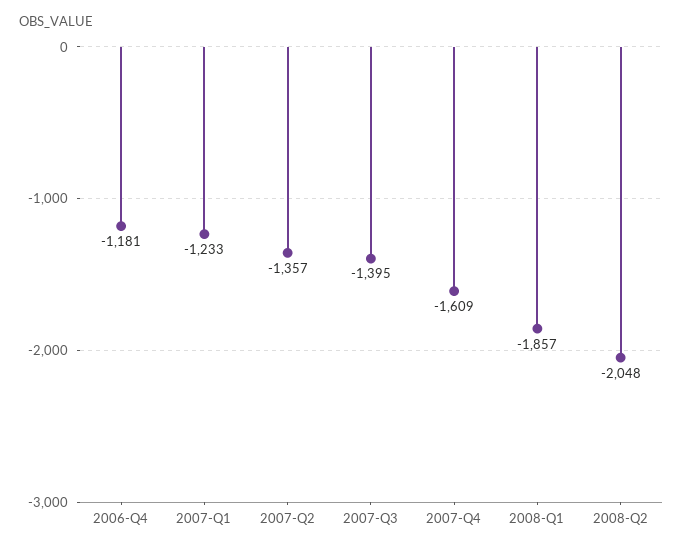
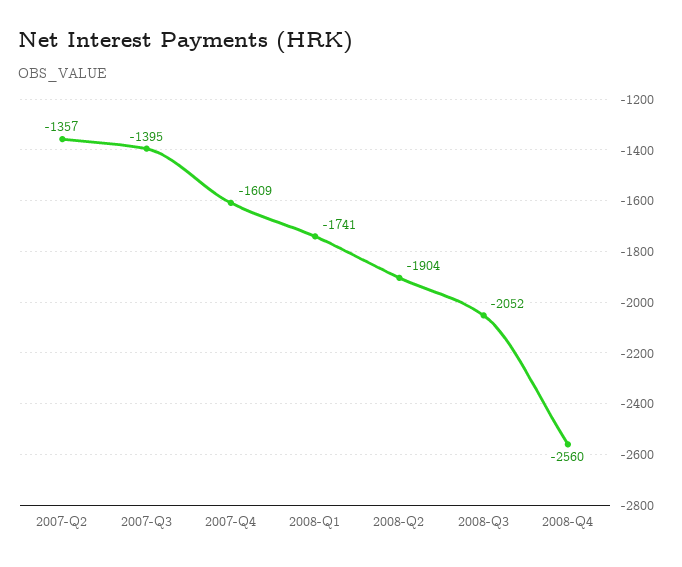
2006-Q4: -1181 -> none
2007-Q1: -1233 -> none
2008-Q1: -1857 -> -1741
2008-Q2: -2048 -> -1904
2008-Q3: none -> -2052
2008-Q4: none -> -2560

